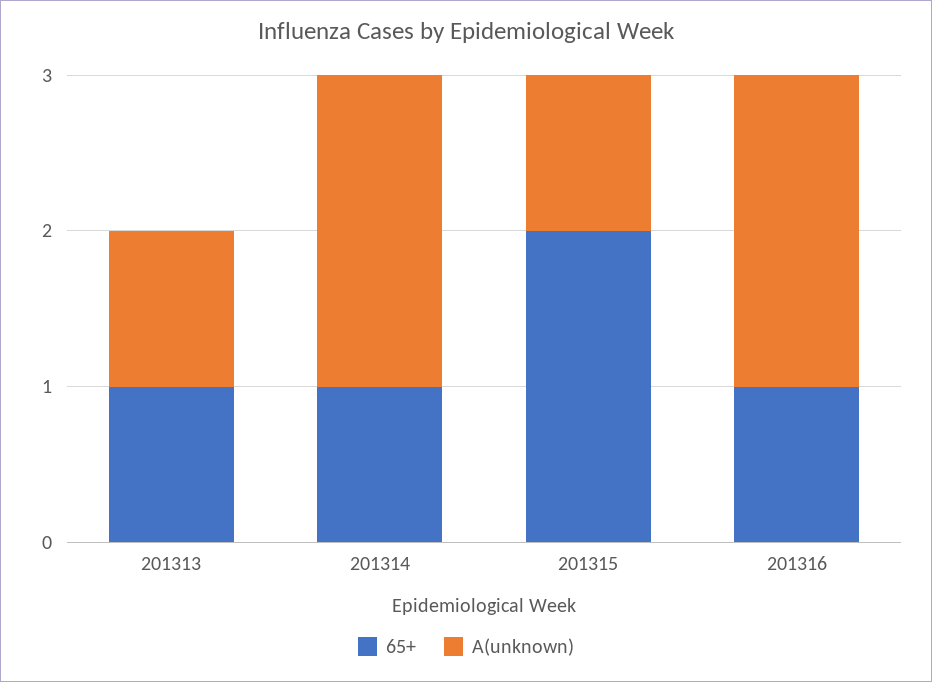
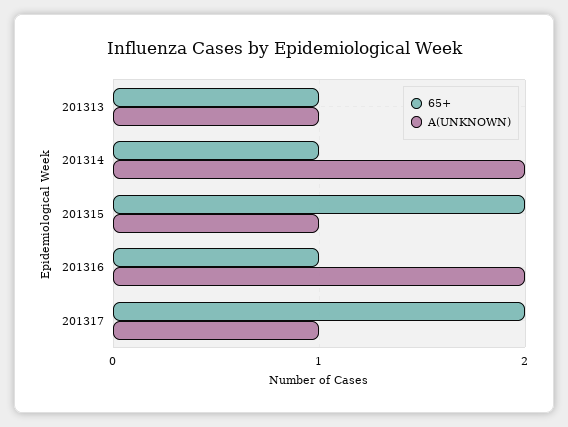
65+, 201317: none -> 2
A(unknown), 201317: none -> 1

